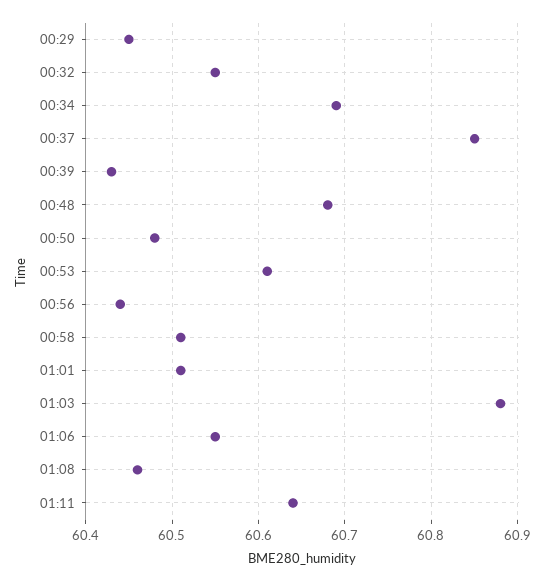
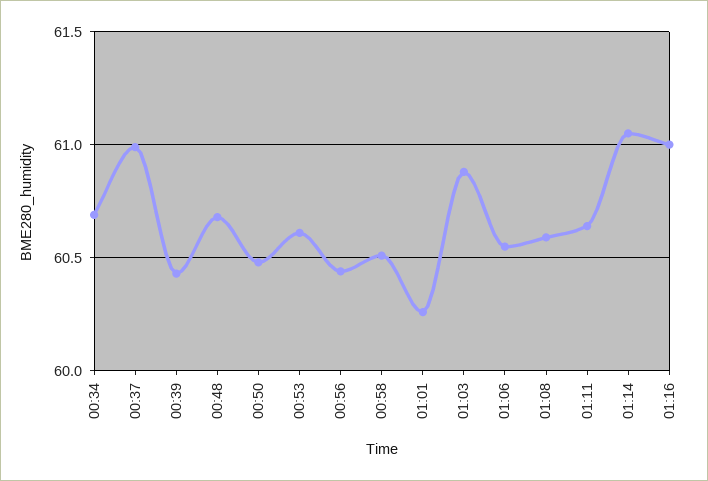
00:29: 60.45 -> none
00:32: 60.55 -> none
00:37: 60.85 -> 61
01:01: 60.51 -> 60.25
01:08: 60.46 -> 60.6
01:14: none -> 61.05
01:16: none -> 61

